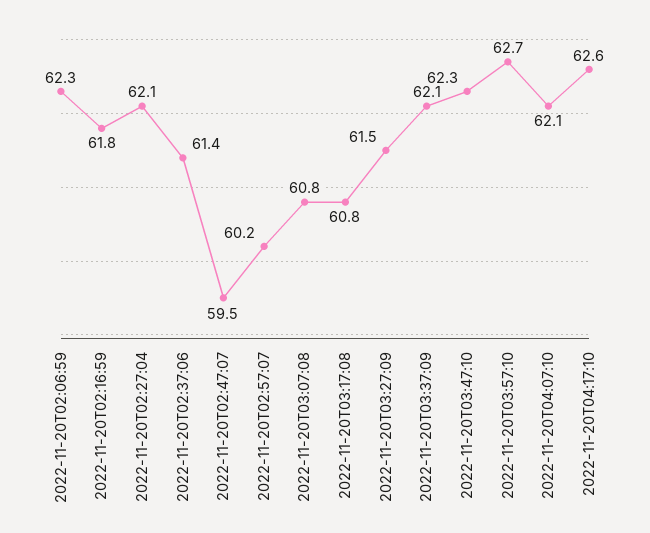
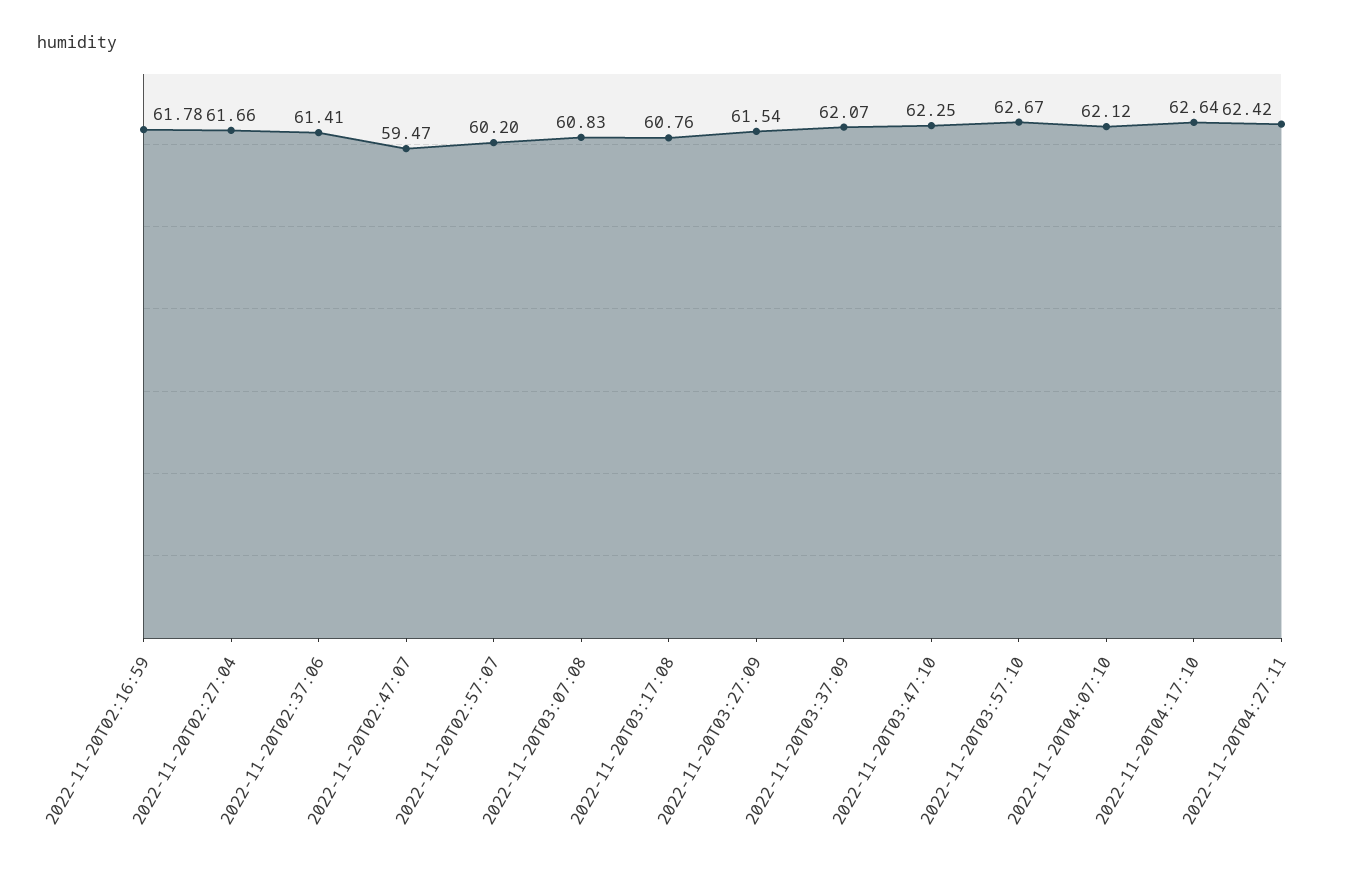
2022-11-20T02:06:59: 62.3 -> none
2022-11-20T02:27:04: 62.1 -> 61.66
2022-11-20T04:27:11: none -> 62.42

